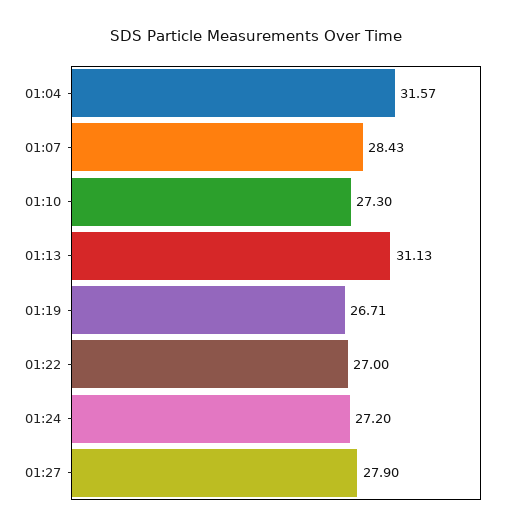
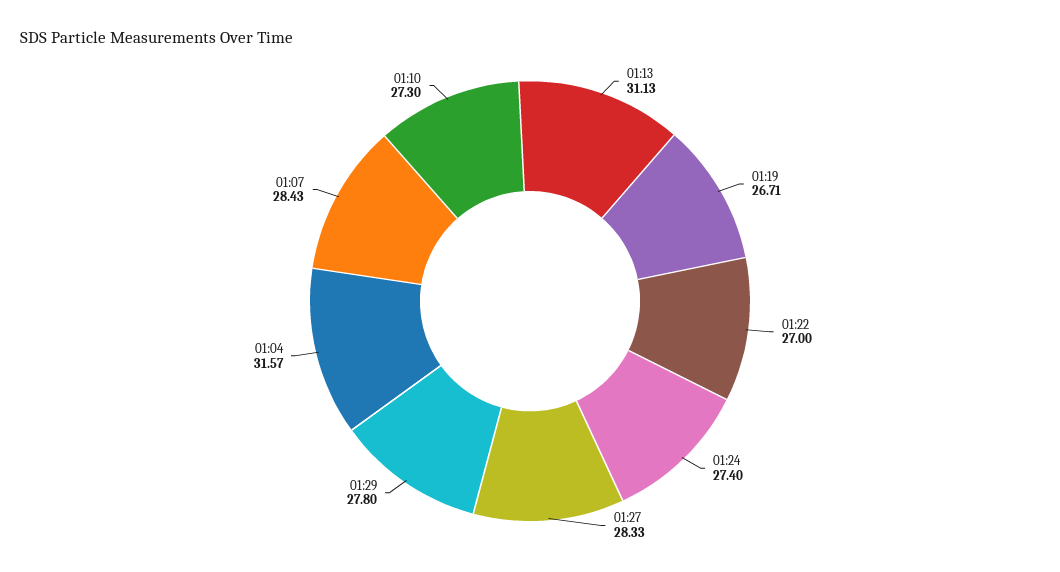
01:24: 27.2 -> 27.4
01:27: 27.9 -> 28.33
01:29: none -> 27.8

